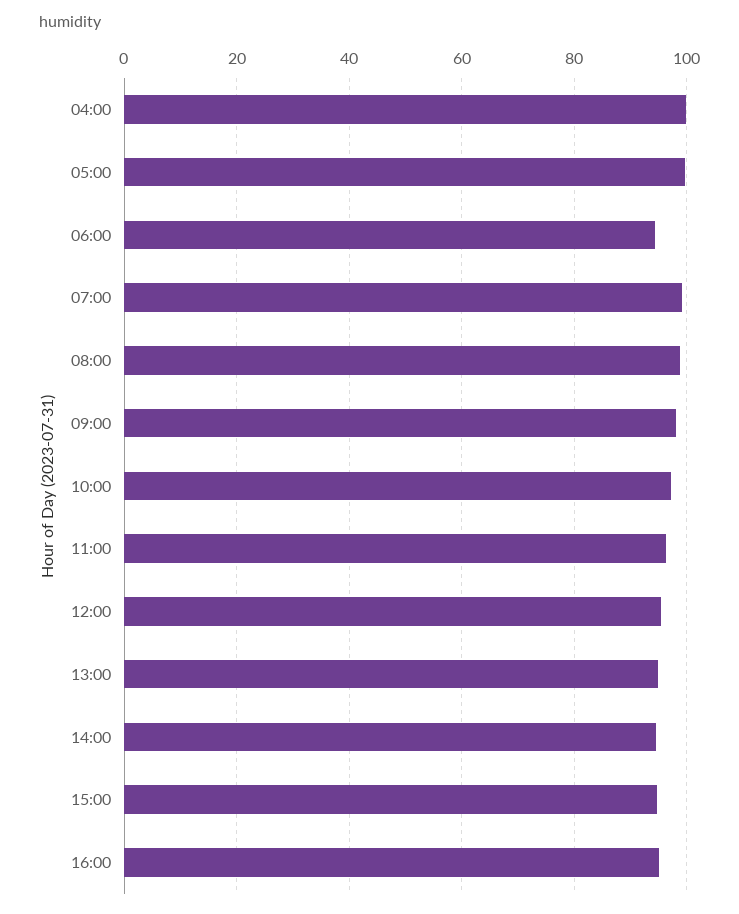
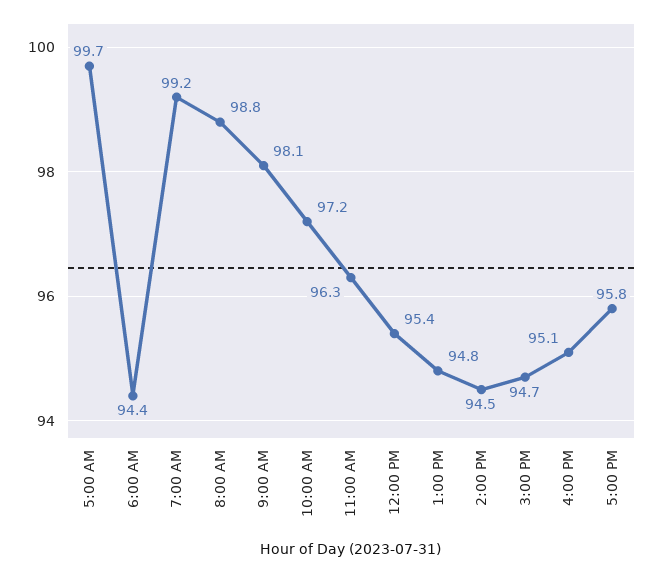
04:00: 100 -> none
5:00 PM: none -> 95.8

